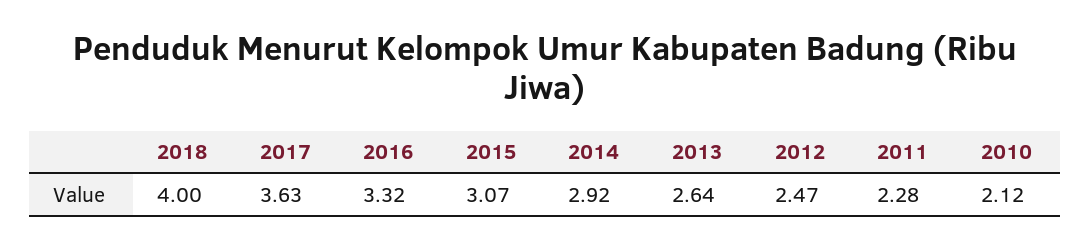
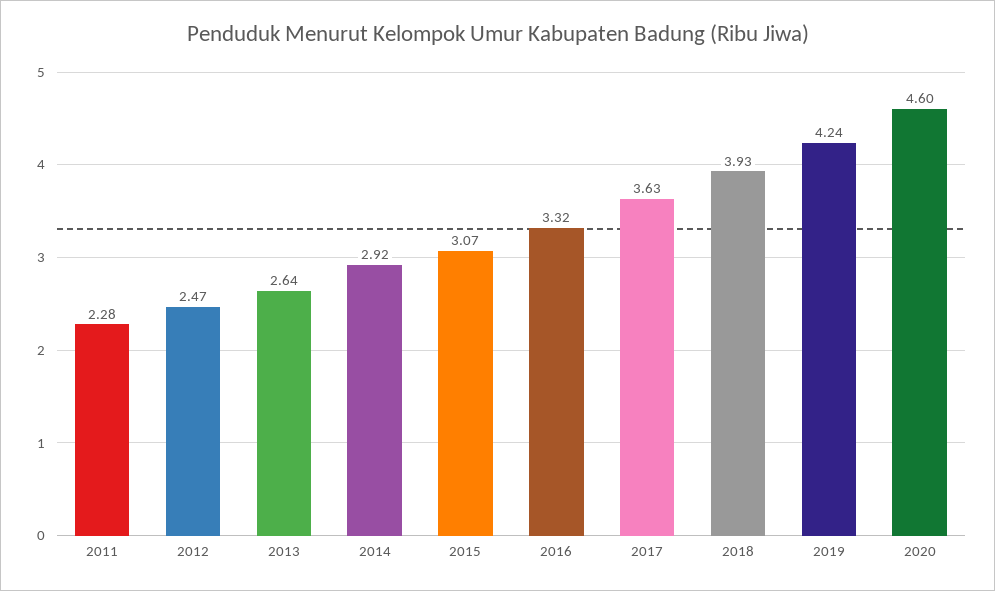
2018: 4 -> 3.93
2010: 2.12 -> none
2019: none -> 4.24
2020: none -> 4.6

